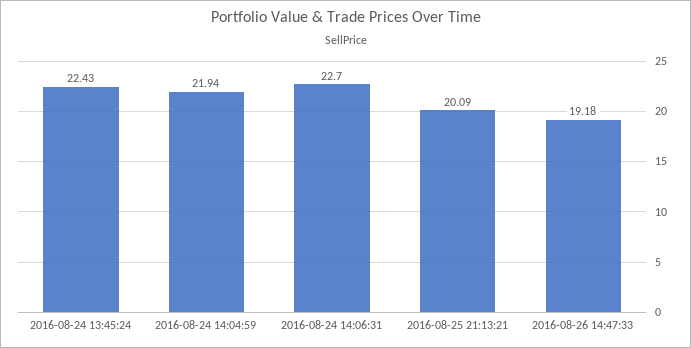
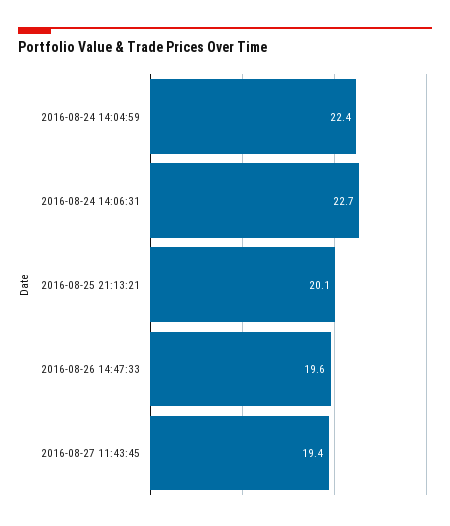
2016-08-24 13:45:24: 22.43 -> none
2016-08-24 14:04:59: 21.94 -> 22.4
2016-08-26 14:47:33: 19.18 -> 19.6
2016-08-27 11:43:45: none -> 19.4

